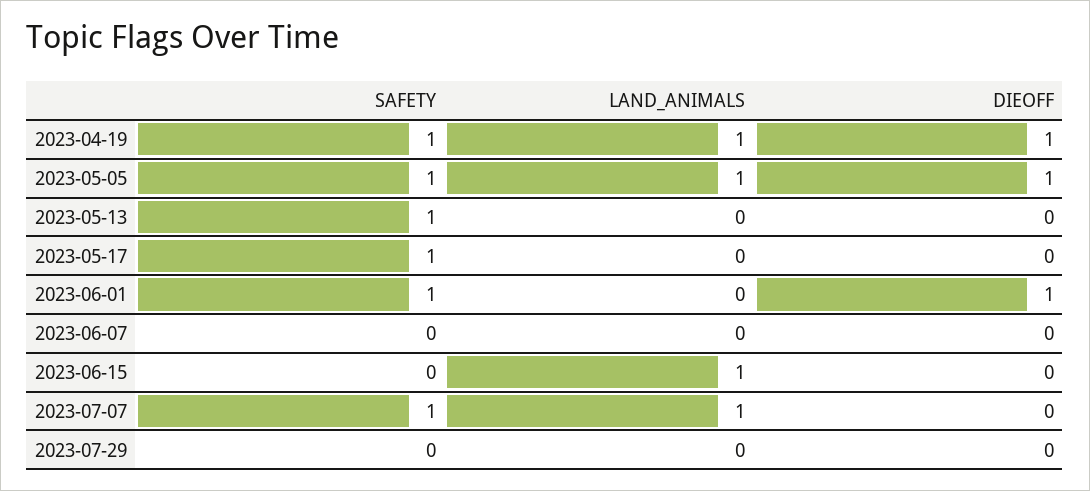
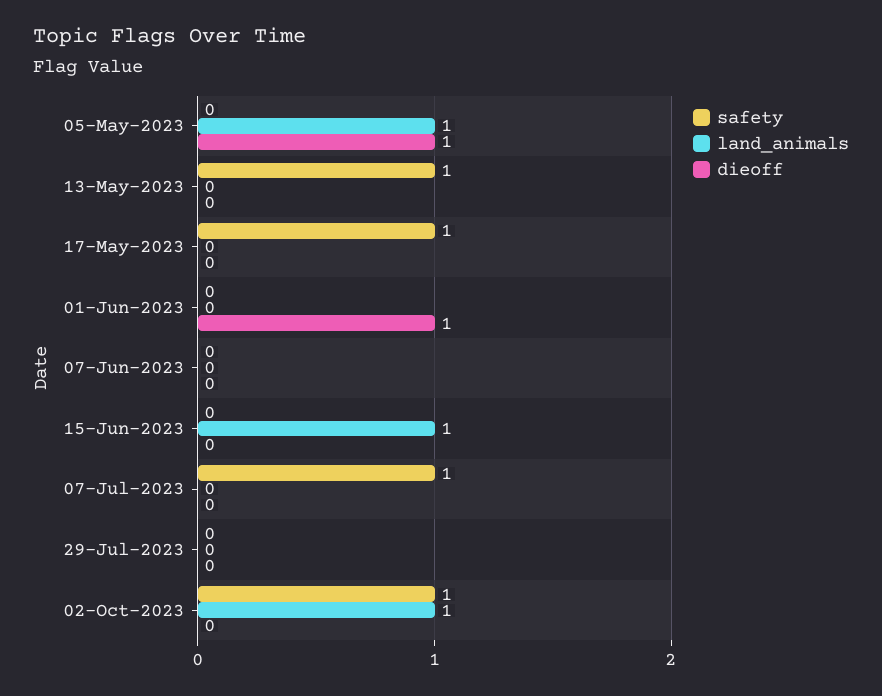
SAFETY, 2023-04-19: 1 -> none
LAND_ANIMALS, 2023-04-19: 1 -> none
DIEOFF, 2023-04-19: 1 -> none
SAFETY, 2023-05-05: 1 -> 0
SAFETY, 2023-06-01: 1 -> 0
LAND_ANIMALS, 2023-07-07: 1 -> 0
SAFETY, 02-Oct-2023: none -> 1
LAND_ANIMALS, 02-Oct-2023: none -> 1
DIEOFF, 02-Oct-2023: none -> 0

